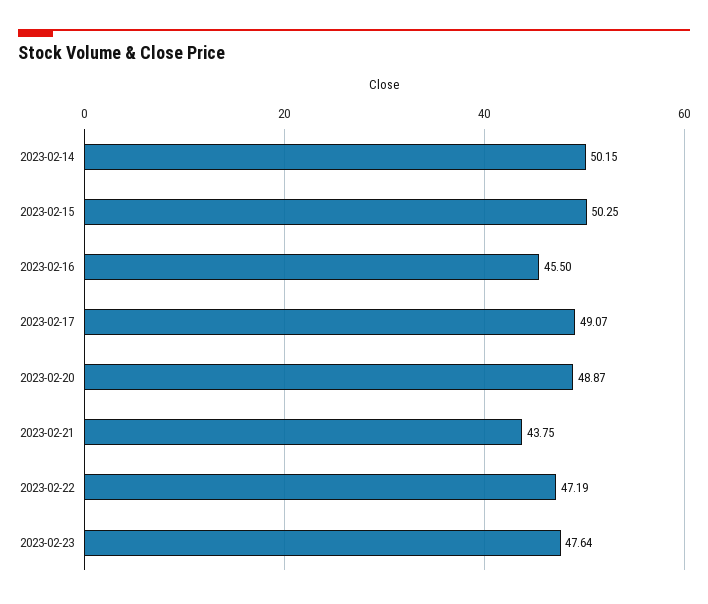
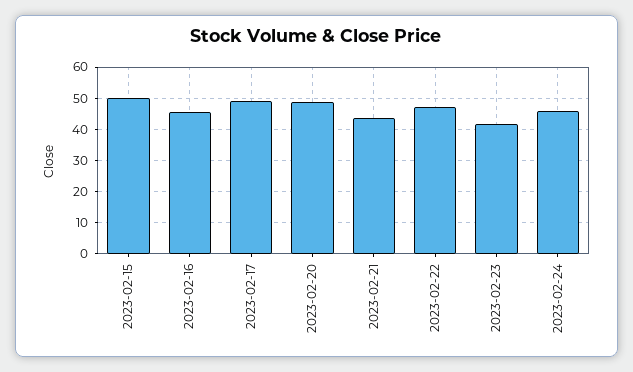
2023-02-14: 50.15 -> none
2023-02-23: 47.64 -> 42
2023-02-24: none -> 46

